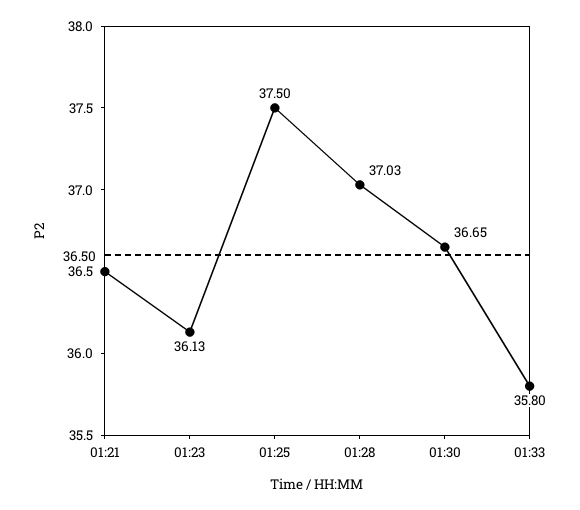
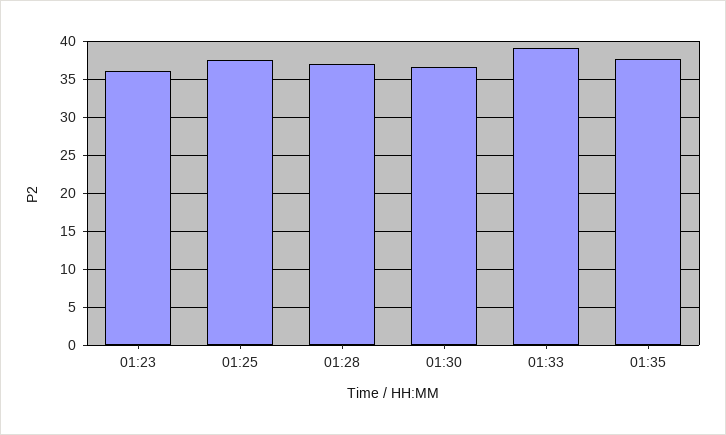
01:21: 36.5 -> none
01:33: 35.8 -> 39
01:35: none -> 38

